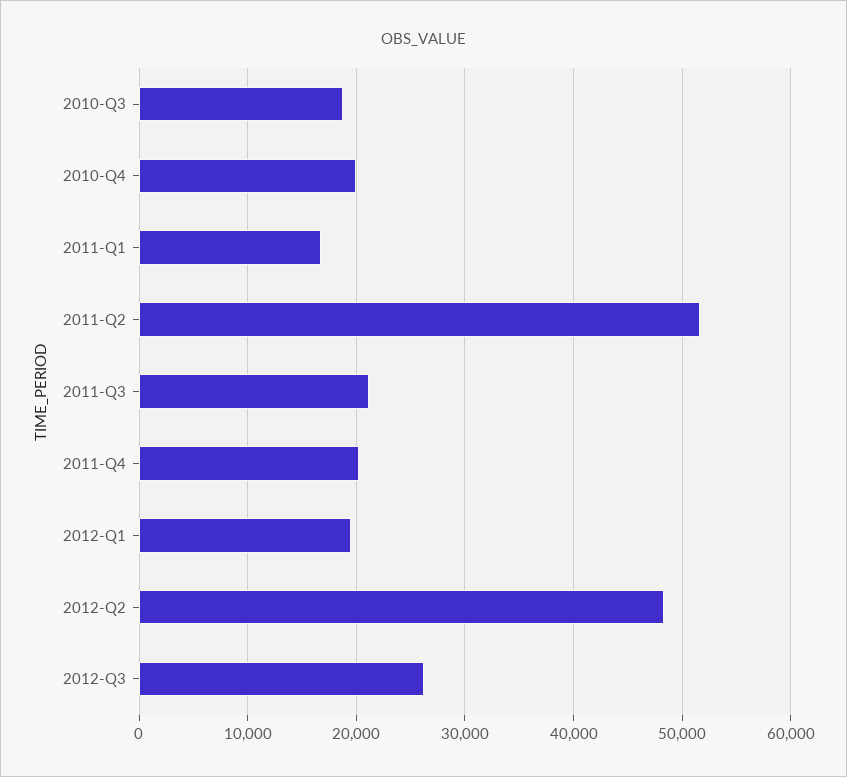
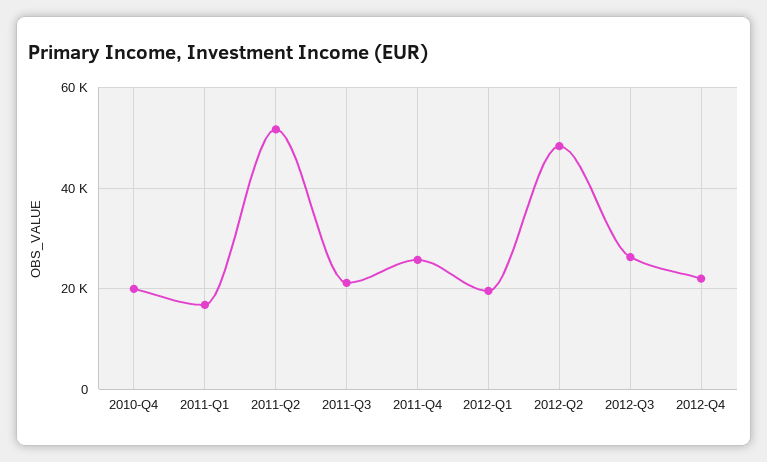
2010-Q3: 19000 -> none
2011-Q4: 20000 -> 26000
2012-Q4: none -> 22000

